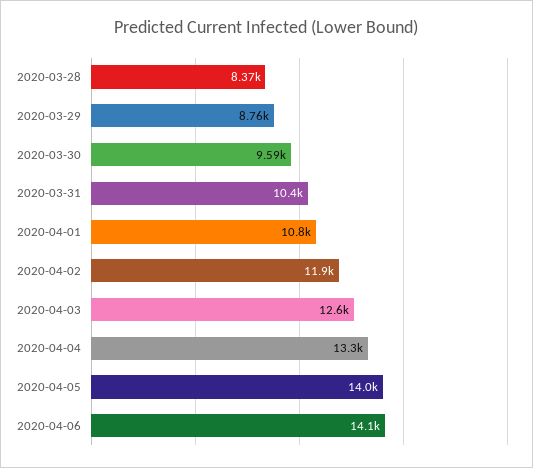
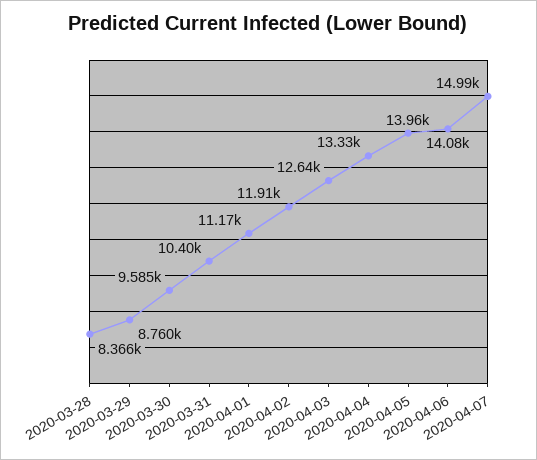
2020-04-01: 10800 -> 11170
2020-04-07: none -> 14990

